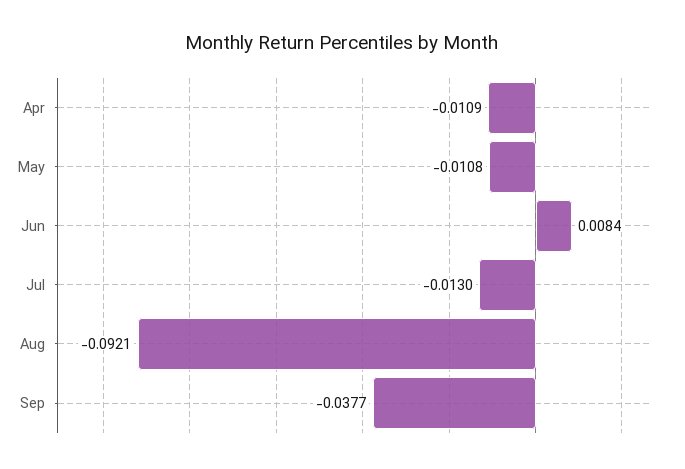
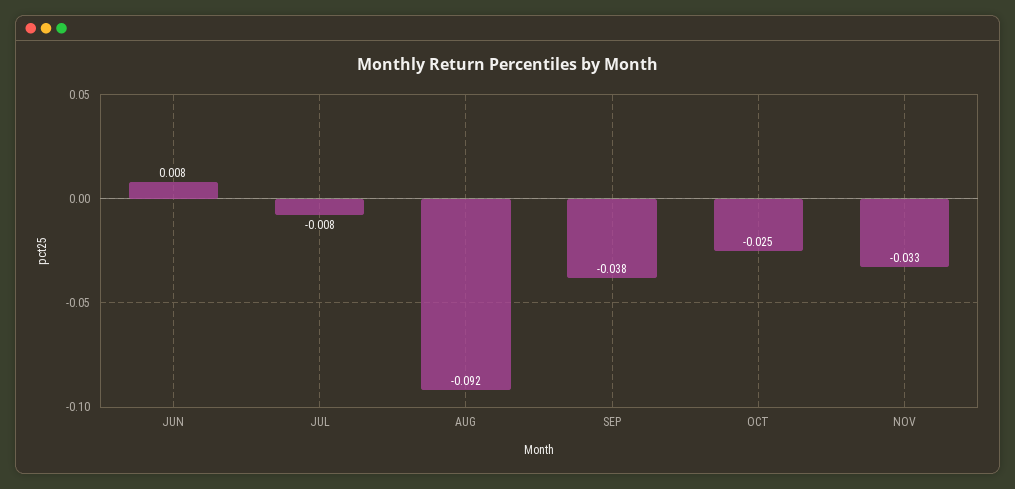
Apr: -0.0109 -> none
May: -0.0108 -> none
Jul: -0.013 -> -0.008
OCT: none -> -0.025
NOV: none -> -0.033

